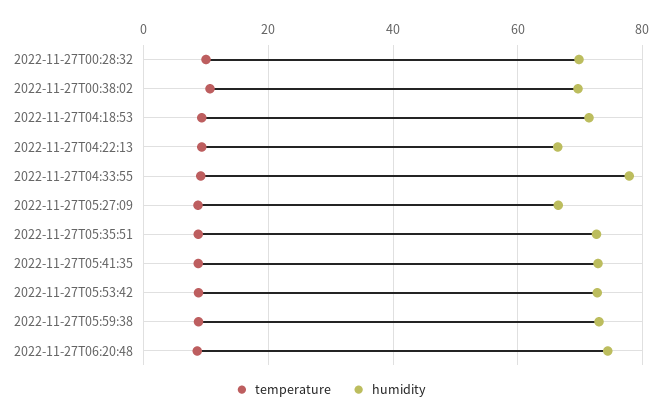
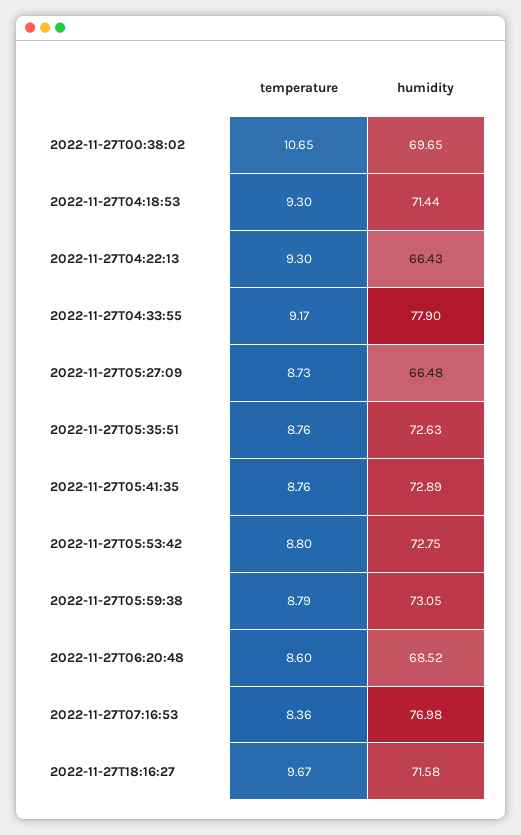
temperature, 2022-11-27T00:28:32: 10 -> none
humidity, 2022-11-27T00:28:32: 70 -> none
humidity, 2022-11-27T06:20:48: 74 -> 68.52
temperature, 2022-11-27T07:16:53: none -> 8.36
humidity, 2022-11-27T07:16:53: none -> 76.98
temperature, 2022-11-27T18:16:27: none -> 9.67
humidity, 2022-11-27T18:16:27: none -> 71.58

